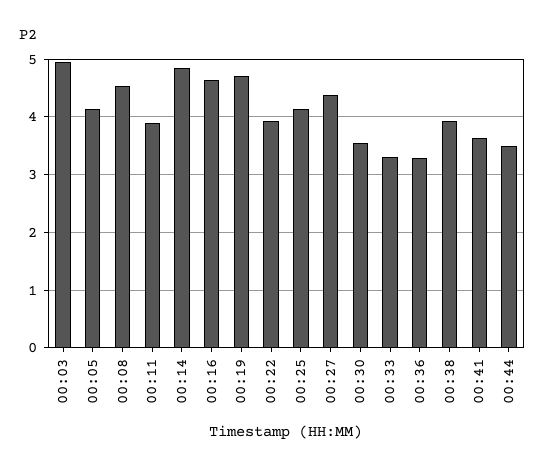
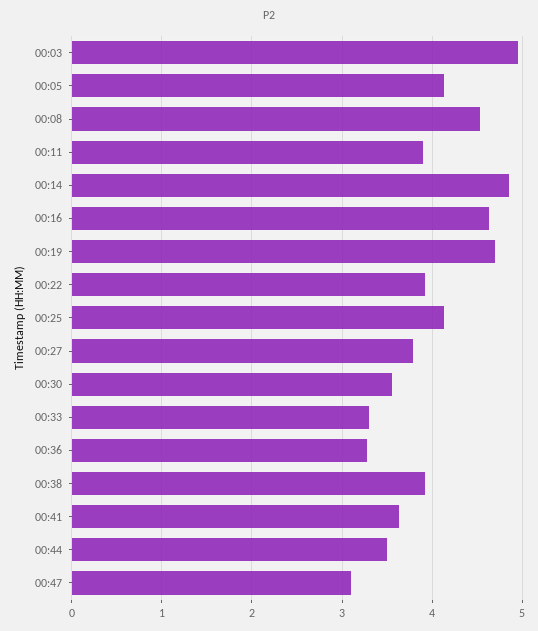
00:27: 4.4 -> 3.8
00:47: none -> 3.1

